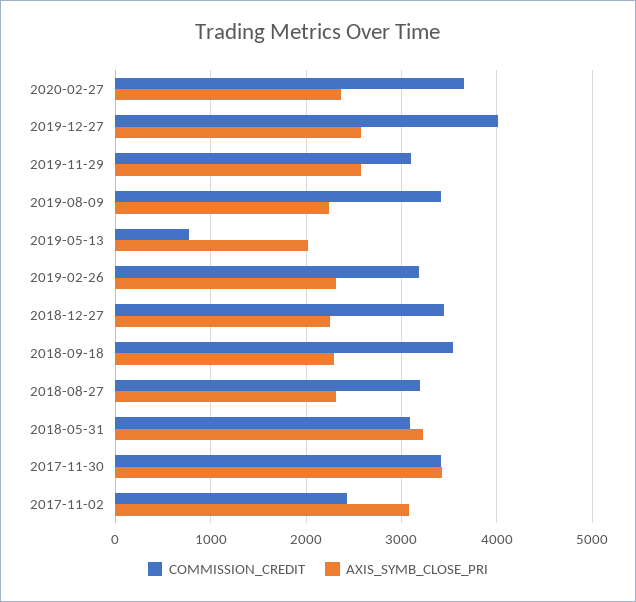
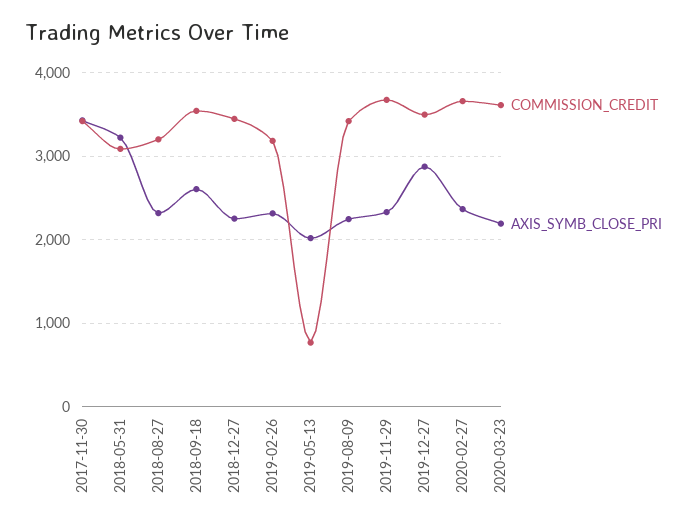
COMMISSION_CREDIT, 2019-12-27: 4000 -> 3500
AXIS_SYMB_CLOSE_PRI, 2019-12-27: 2600 -> 2900
COMMISSION_CREDIT, 2019-11-29: 3100 -> 3700
AXIS_SYMB_CLOSE_PRI, 2019-11-29: 2600 -> 2300
AXIS_SYMB_CLOSE_PRI, 2018-09-18: 2300 -> 2600
COMMISSION_CREDIT, 2017-11-02: 2400 -> none
AXIS_SYMB_CLOSE_PRI, 2017-11-02: 3100 -> none
COMMISSION_CREDIT, 2020-03-23: none -> 3600
AXIS_SYMB_CLOSE_PRI, 2020-03-23: none -> 2200

